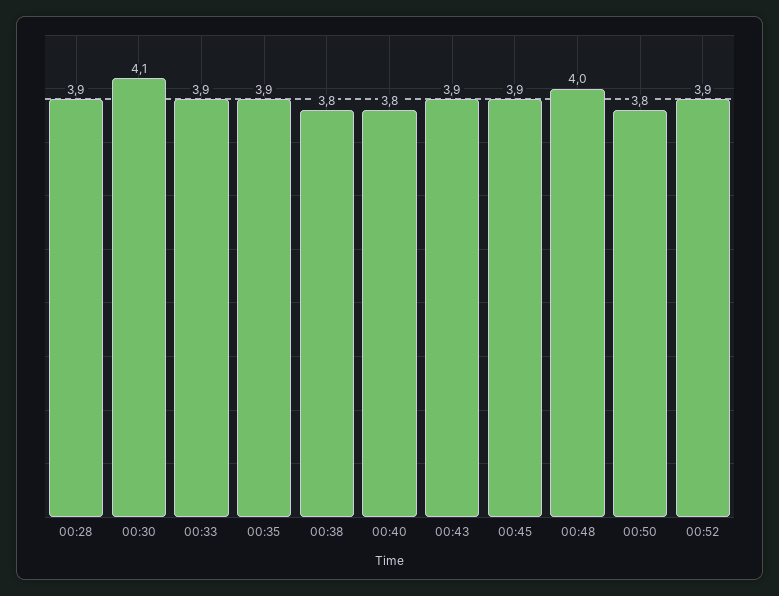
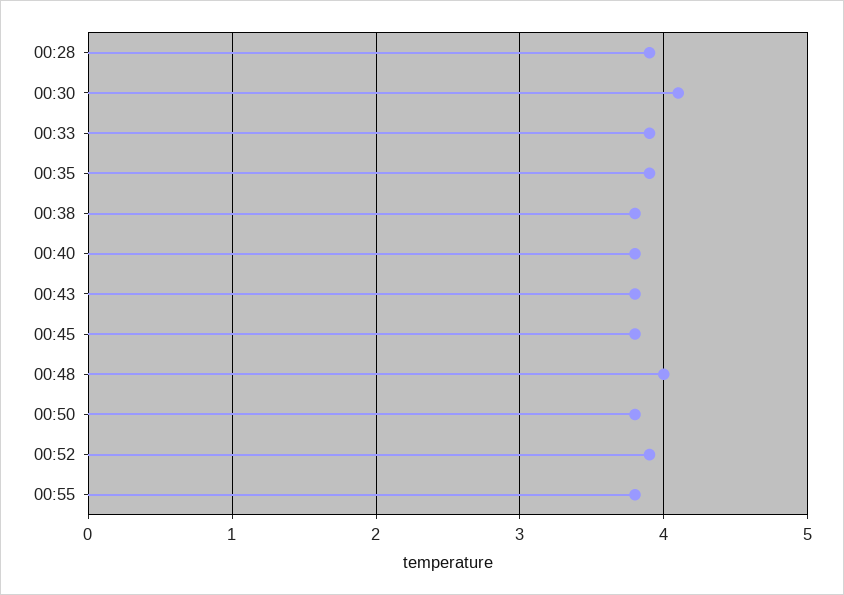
00:43: 3.9 -> 3.8
00:45: 3.9 -> 3.8
00:55: none -> 3.8

